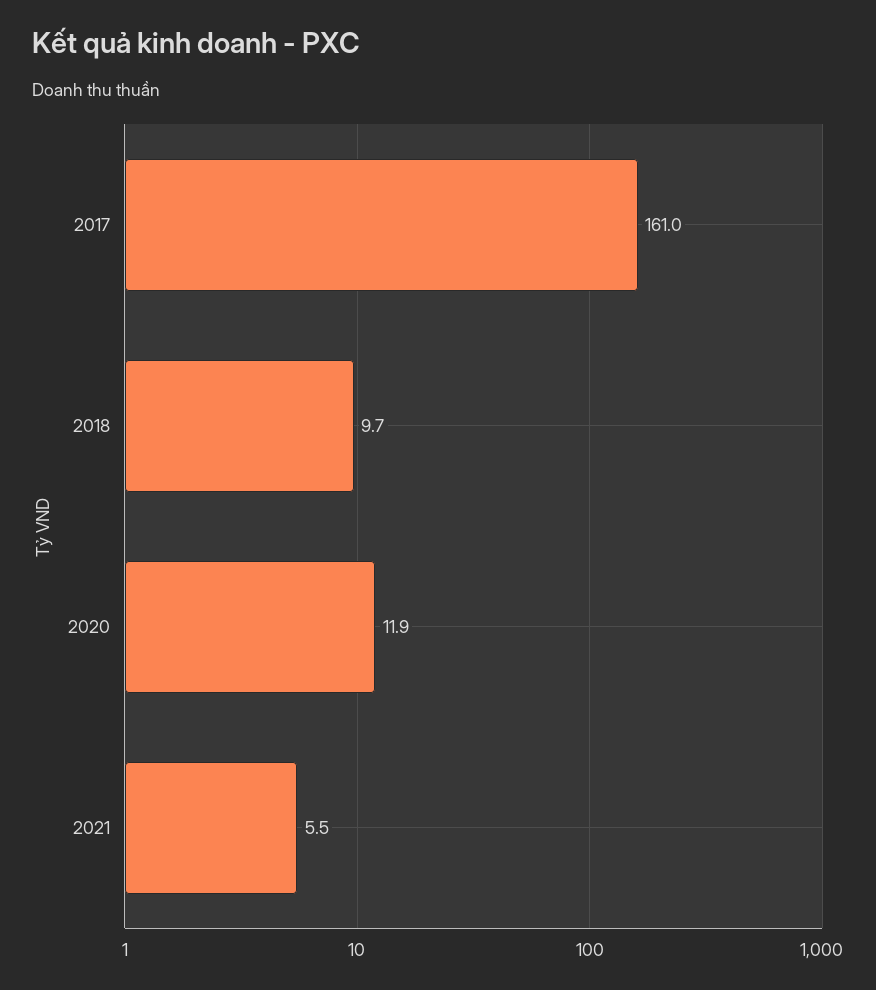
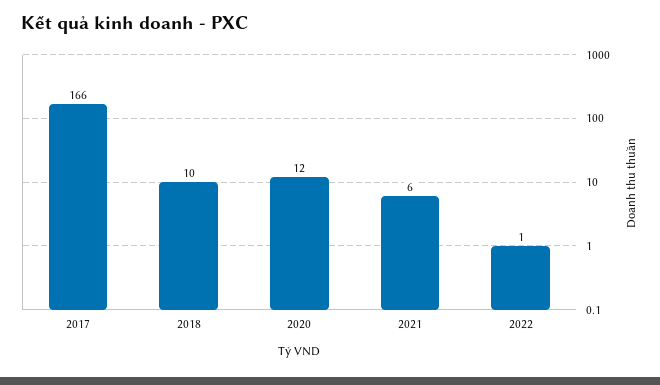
2017: 161 -> 166
2022: none -> 1

